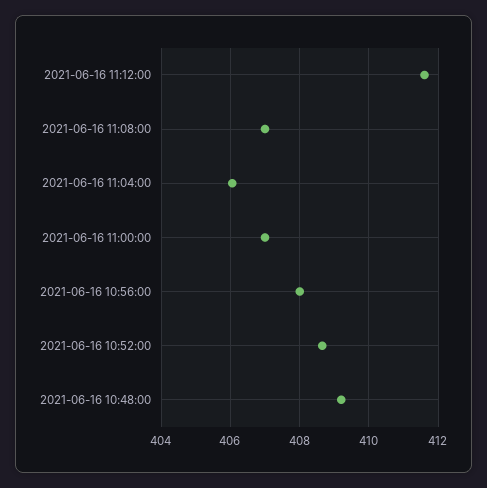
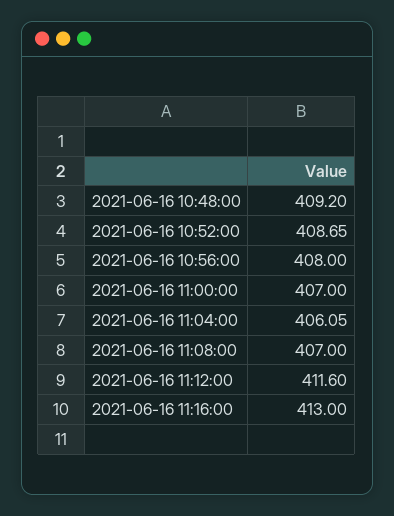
2021-06-16 11:16:00: none -> 413

